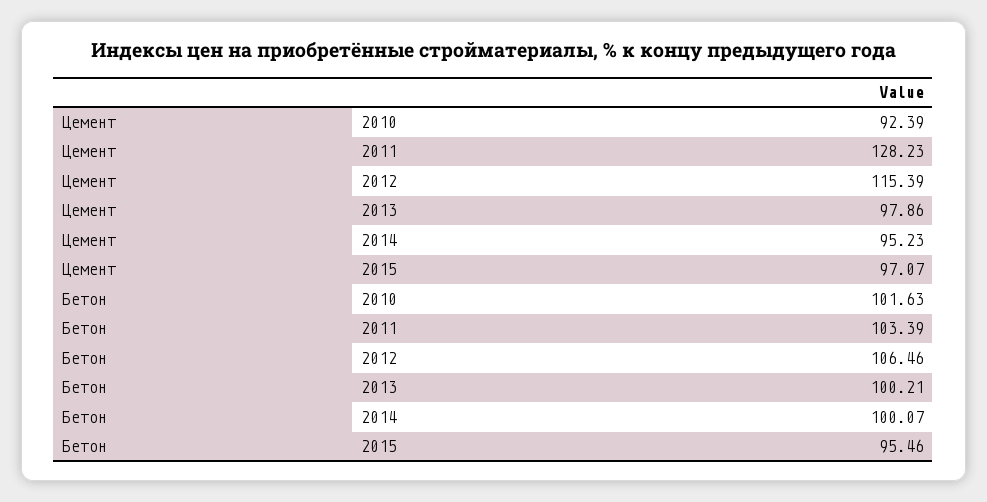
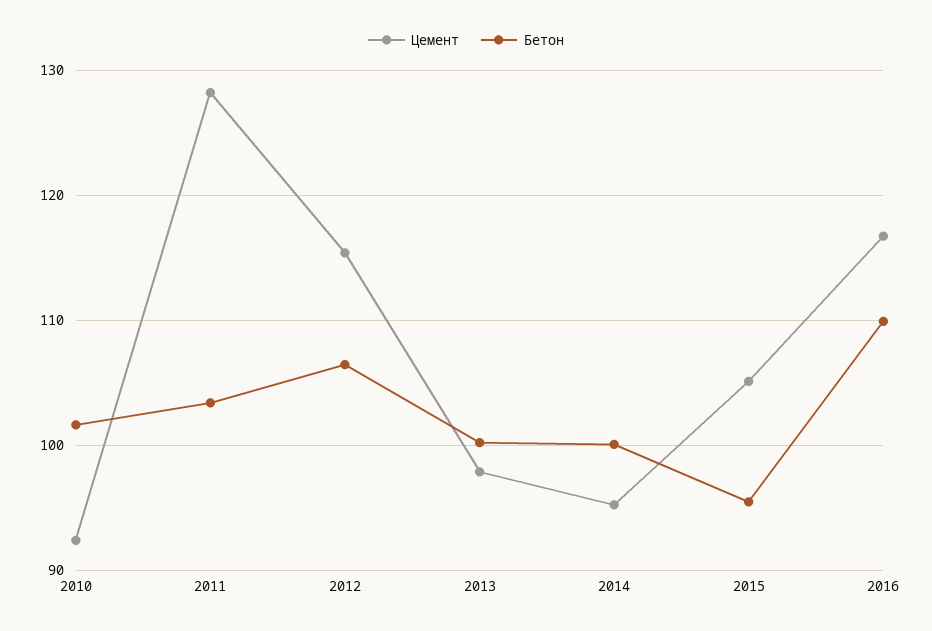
Цемент, 2015: 97.07 -> 105
Цемент, 2016: none -> 117
Бетон, 2016: none -> 110

